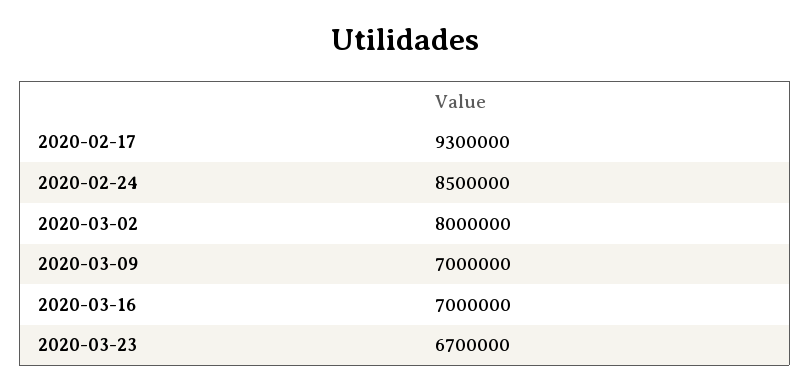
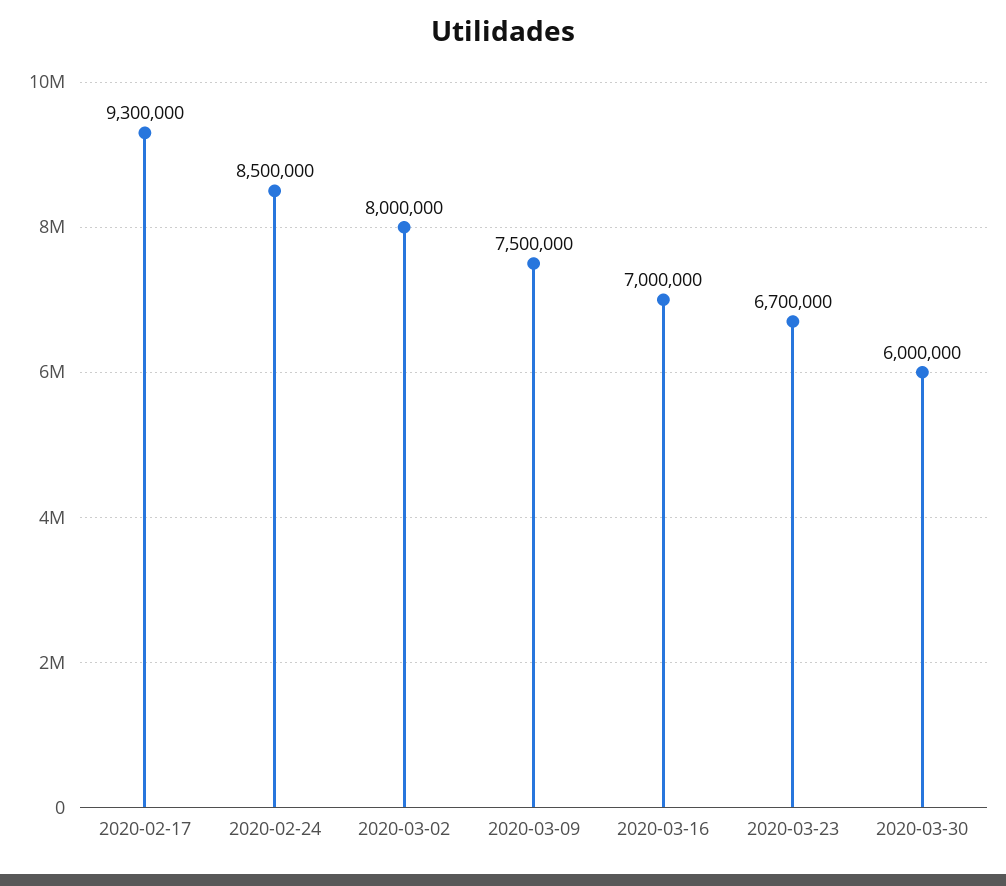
2020-03-09: 7000000 -> 7500000
2020-03-30: none -> 6000000

